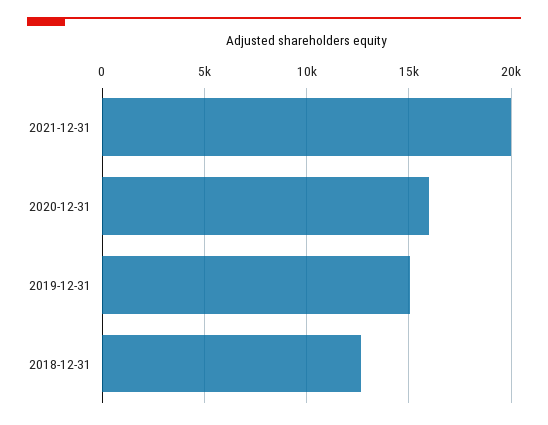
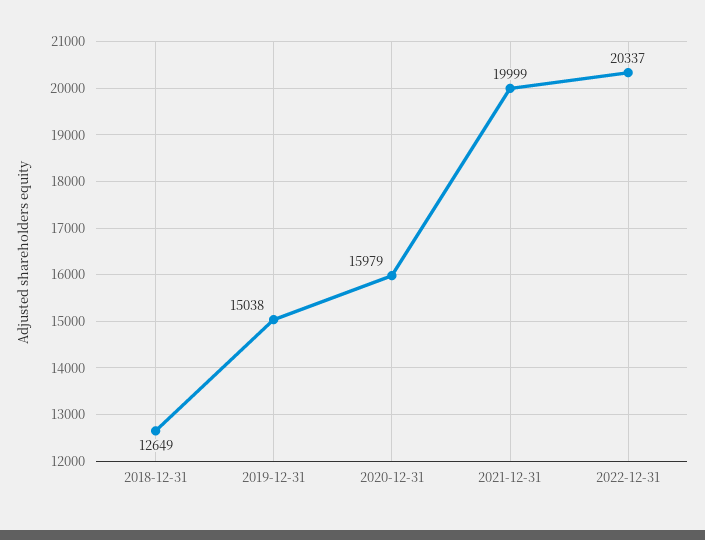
2022-12-31: none -> 20337

